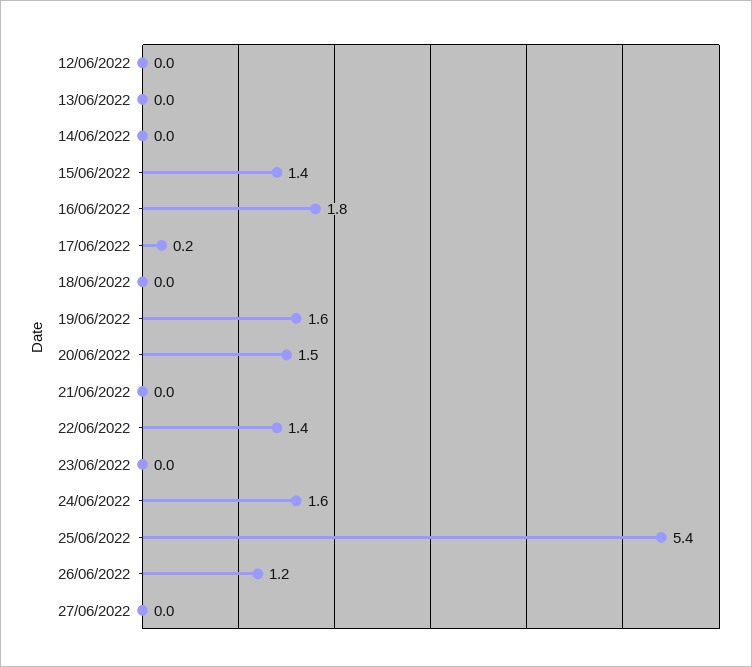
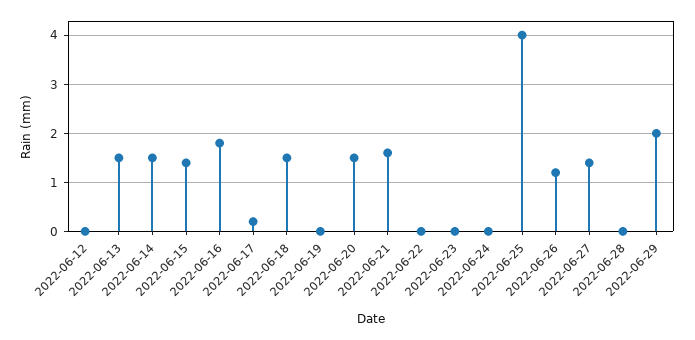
13/06/2022: 0 -> 1.5
14/06/2022: 0 -> 1.5
18/06/2022: 0 -> 1.5
19/06/2022: 1.6 -> 0
21/06/2022: 0 -> 1.5
22/06/2022: 1.4 -> 0
24/06/2022: 1.6 -> 0
25/06/2022: 5.4 -> 4
27/06/2022: 0 -> 1.5
2022-06-28: none -> 0
2022-06-29: none -> 2

